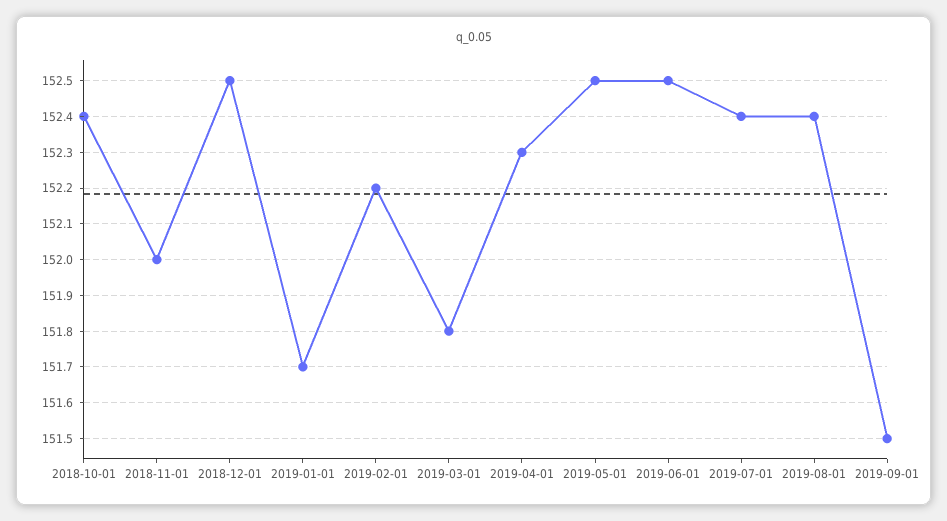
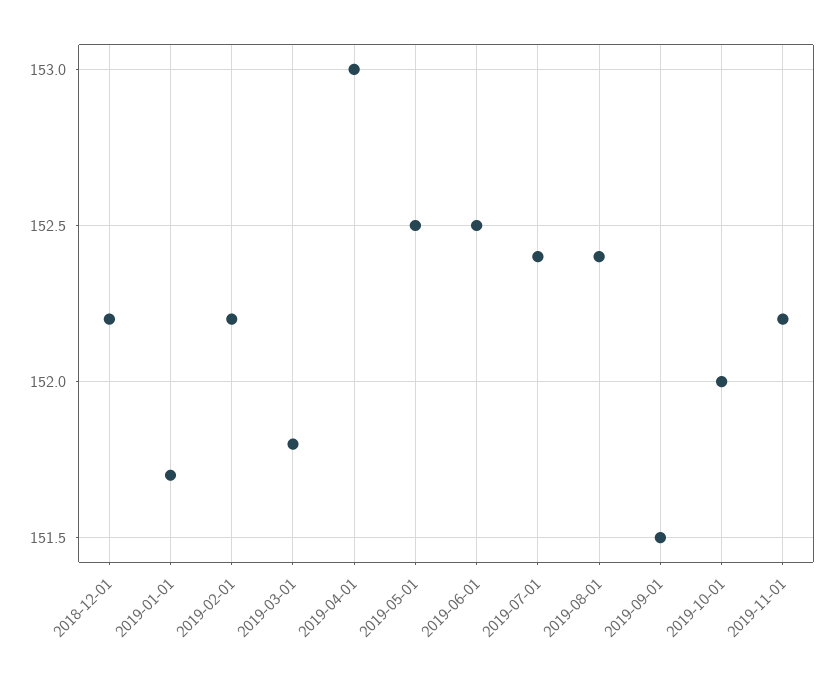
2018-10-01: 152.4 -> none
2018-11-01: 152 -> none
2018-12-01: 152.5 -> 152.2
2019-04-01: 152.3 -> 153
2019-10-01: none -> 152
2019-11-01: none -> 152.2

